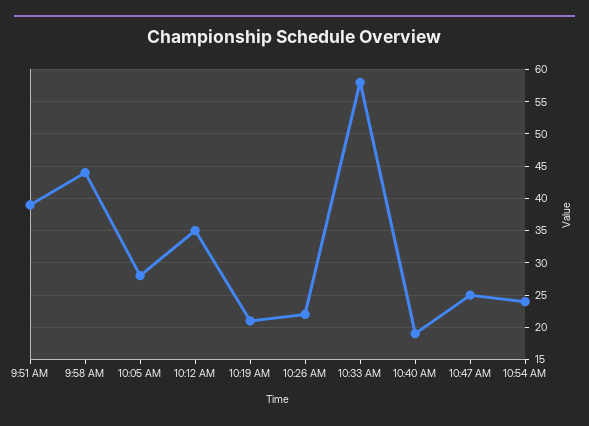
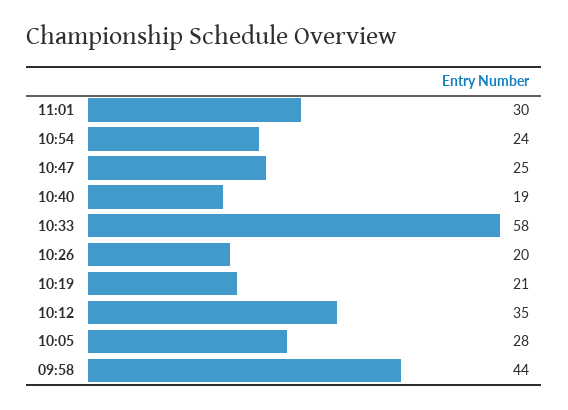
9:51 AM: 39 -> none
10:26 AM: 22 -> 20
11:01: none -> 30

